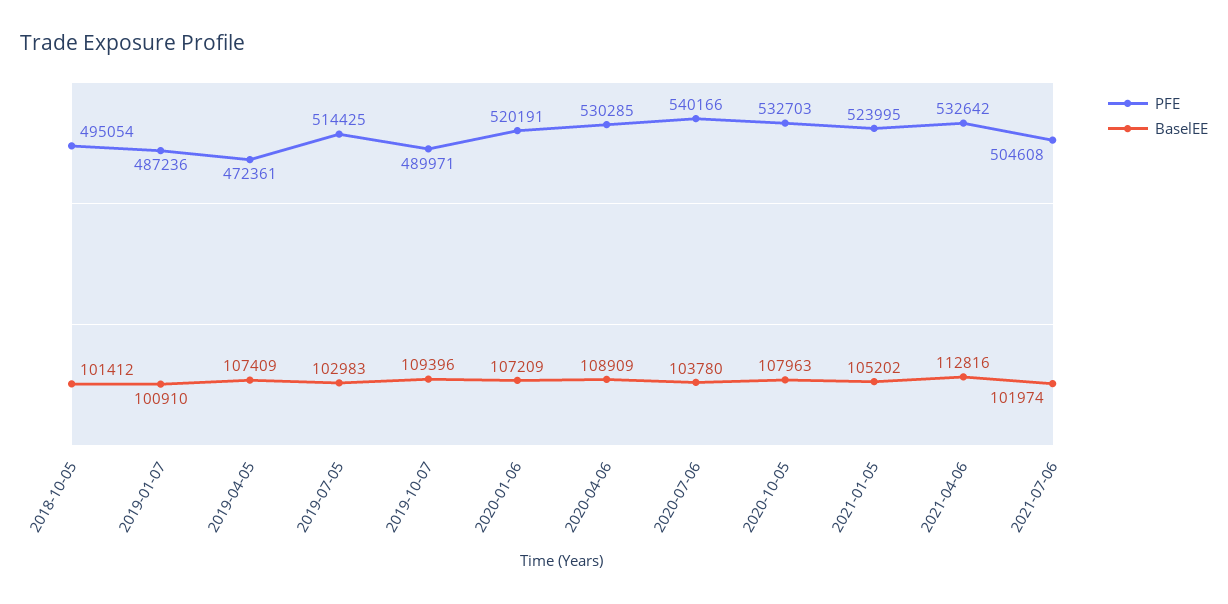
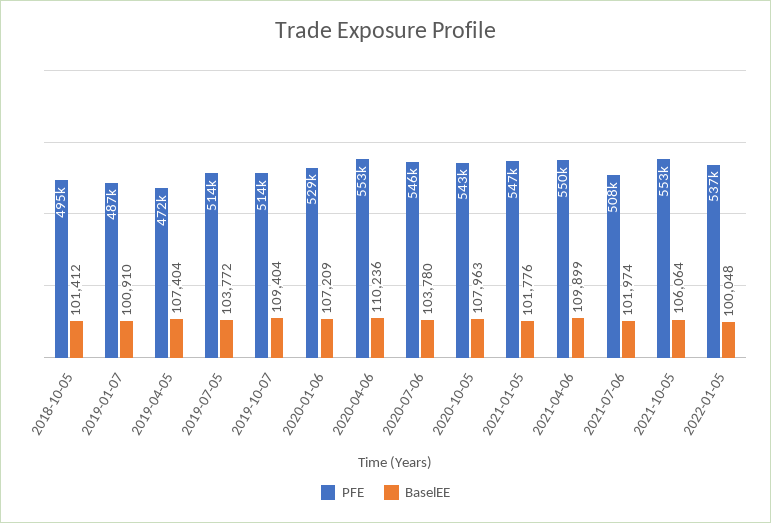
BaselEE, 2019-04-05: 107409 -> 107404
BaselEE, 2019-07-05: 102983 -> 103772
PFE, 2019-10-07: 489971 -> 514000
BaselEE, 2019-10-07: 109396 -> 109404
PFE, 2020-01-06: 520191 -> 529000
PFE, 2020-04-06: 530285 -> 553000
BaselEE, 2020-04-06: 108909 -> 110236
PFE, 2020-07-06: 540166 -> 546000
PFE, 2020-10-05: 532703 -> 543000
PFE, 2021-01-05: 523995 -> 547000
BaselEE, 2021-01-05: 105202 -> 101776
PFE, 2021-04-06: 532642 -> 550000
BaselEE, 2021-04-06: 112816 -> 109899
PFE, 2021-07-06: 504608 -> 508000
PFE, 2021-10-05: none -> 553000
BaselEE, 2021-10-05: none -> 106064
PFE, 2022-01-05: none -> 537000
BaselEE, 2022-01-05: none -> 100048

